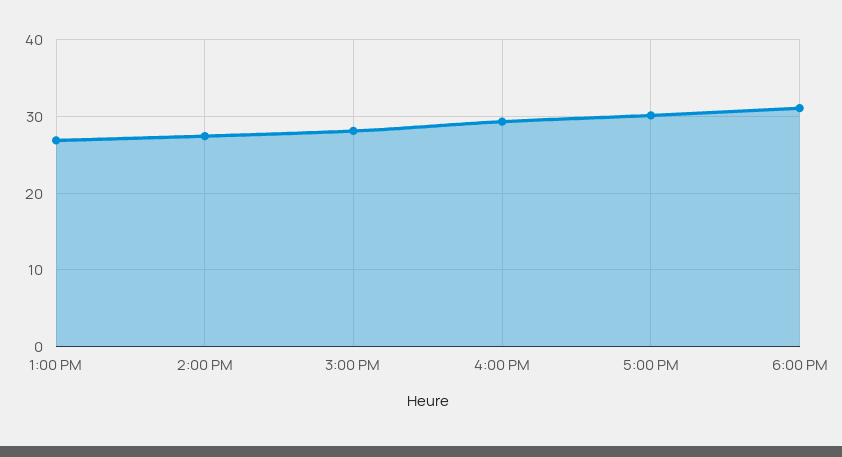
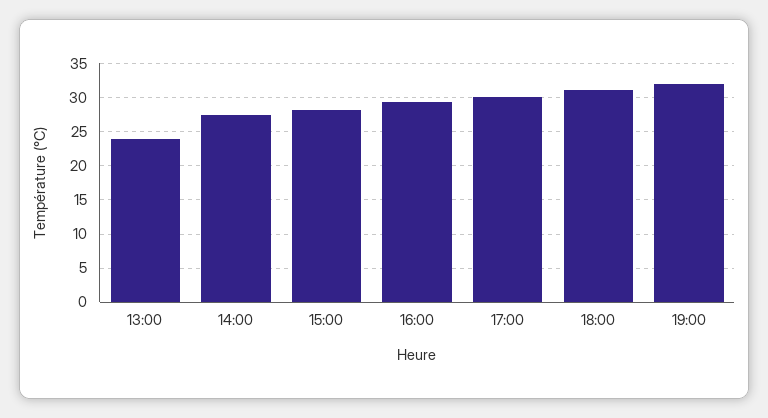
1:00 PM: 27 -> 24
19:00: none -> 32

